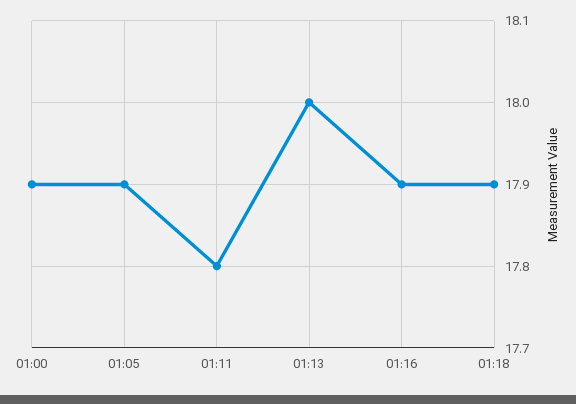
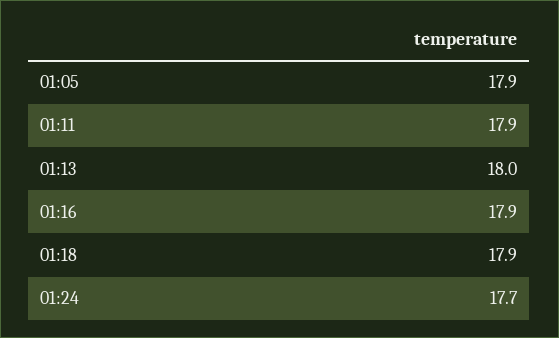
01:00: 17.9 -> none
01:11: 17.8 -> 17.9
01:24: none -> 17.7

